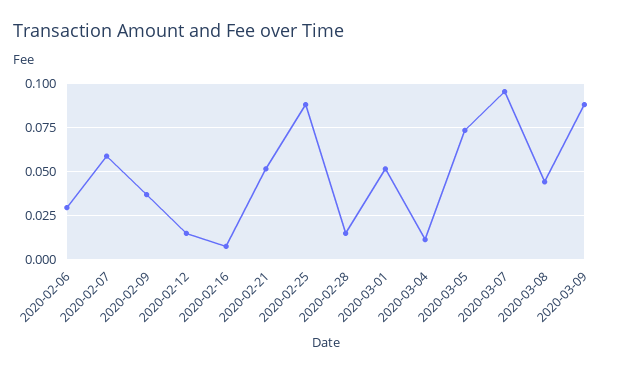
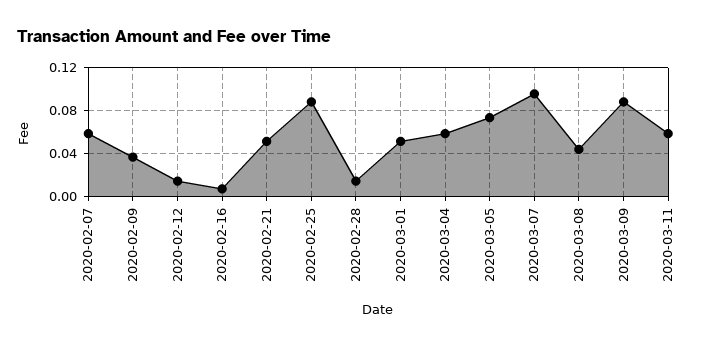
2020-02-06: 0.03 -> none
2020-03-04: 0.01 -> 0.06
2020-03-11: none -> 0.06

